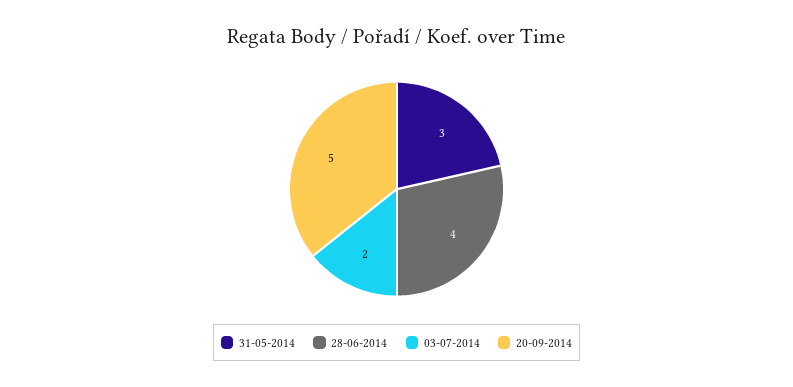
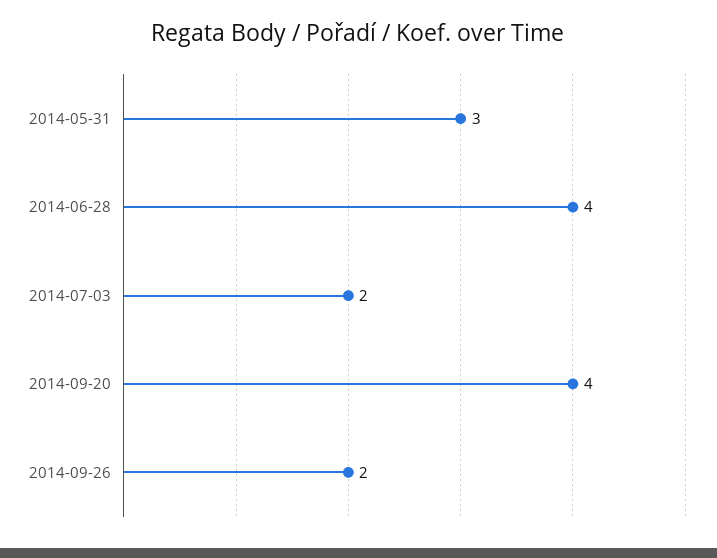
20-09-2014: 5 -> 4
2014-09-26: none -> 2

